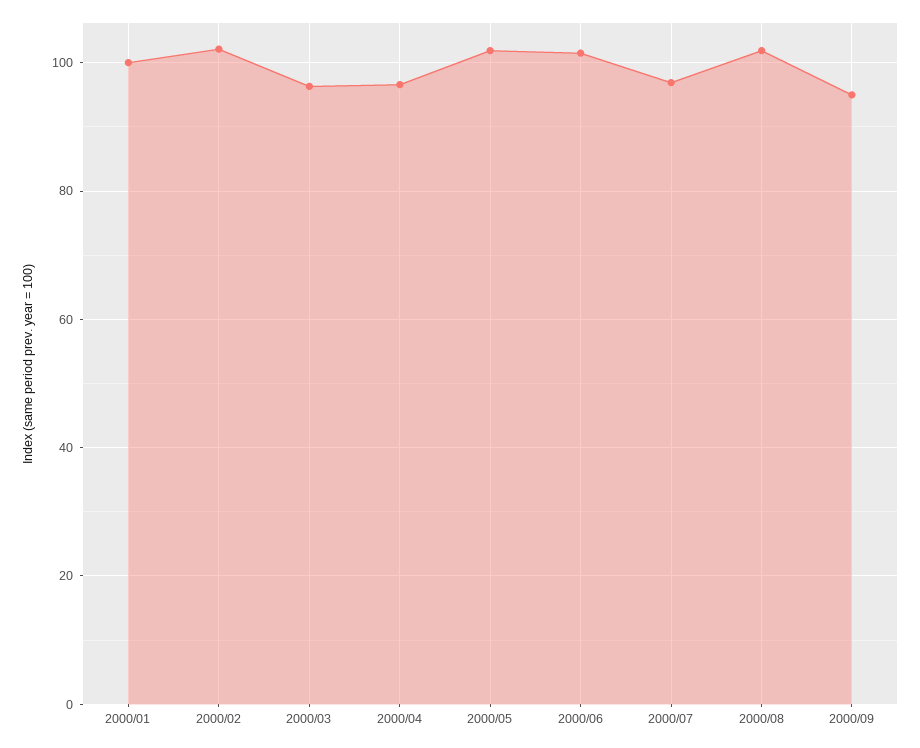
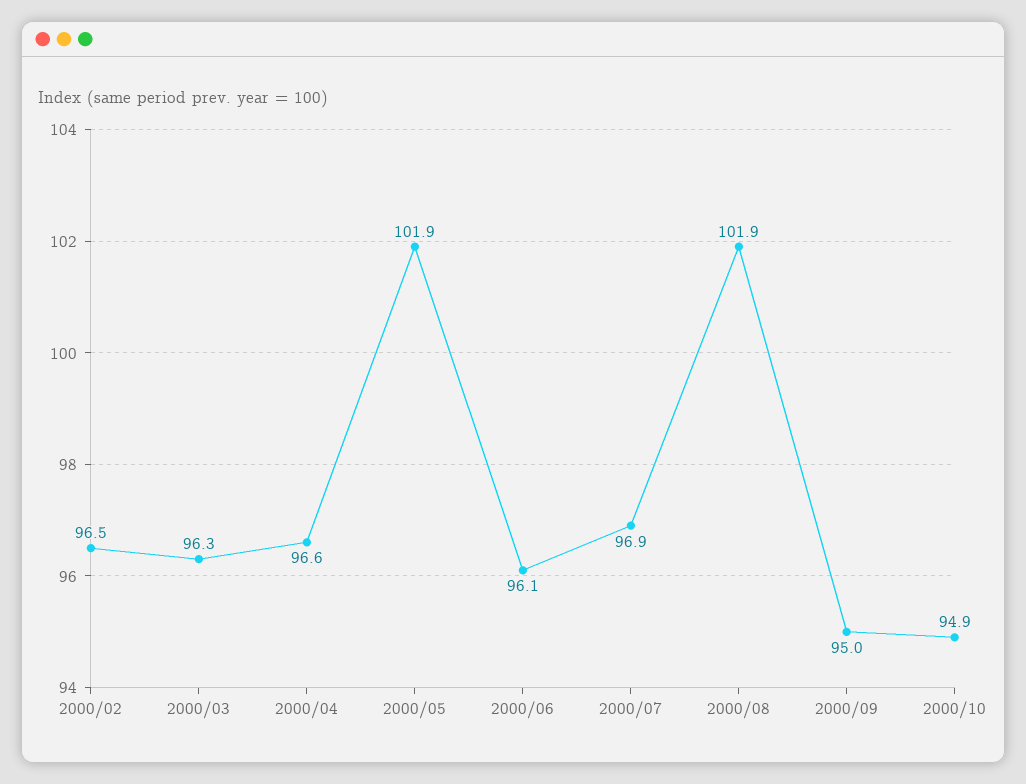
2000/01: 100 -> none
2000/02: 102 -> 96.5
2000/06: 102 -> 96.1
2000/10: none -> 94.9

